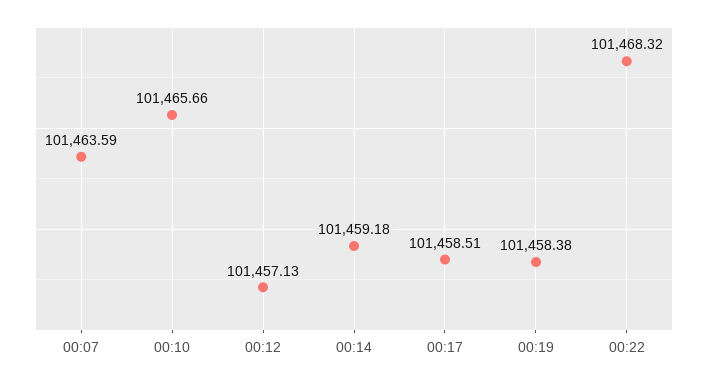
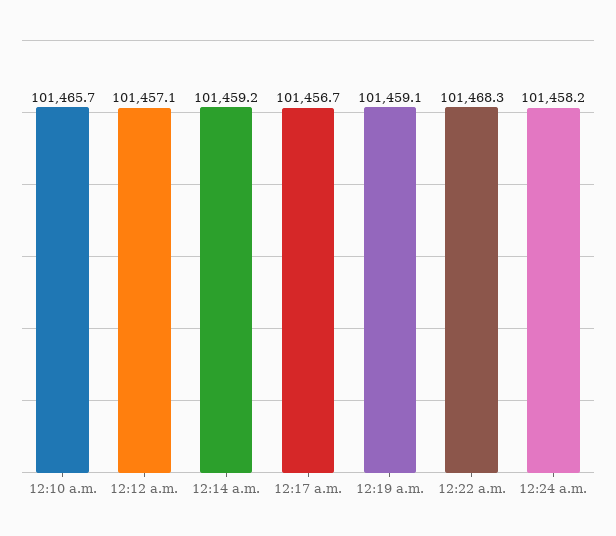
00:07: 101463.59 -> none
00:17: 101458.51 -> 101456.7
00:19: 101458.38 -> 101459.1
12:24 a.m.: none -> 101458.2

